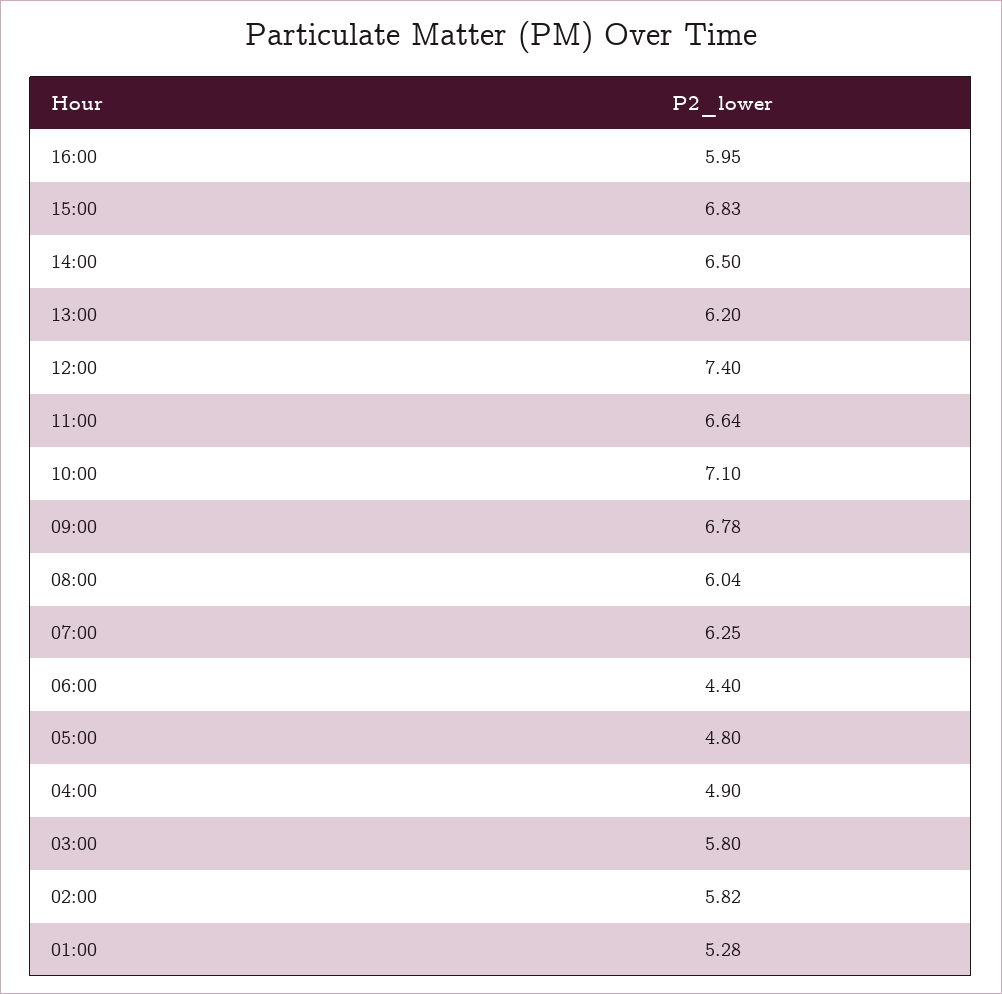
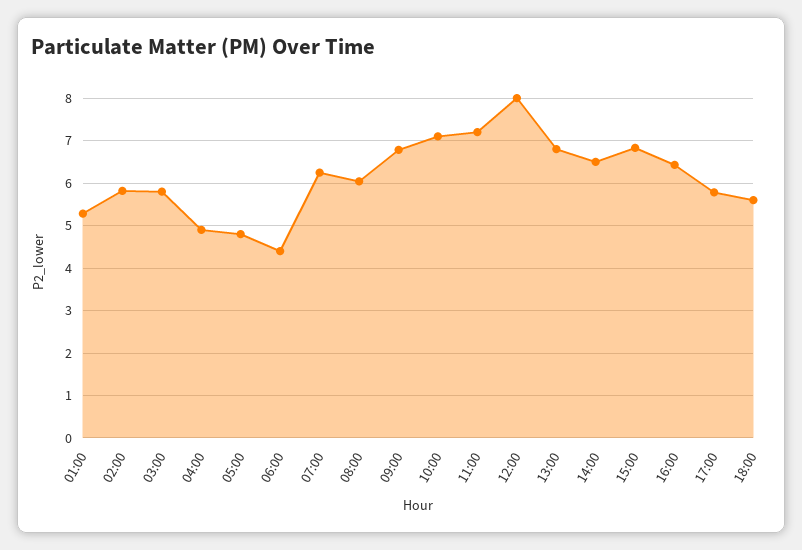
16:00: 5.95 -> 6.4
13:00: 6.2 -> 6.8
12:00: 7.4 -> 8
11:00: 6.64 -> 7.2
17:00: none -> 5.8
18:00: none -> 5.6

